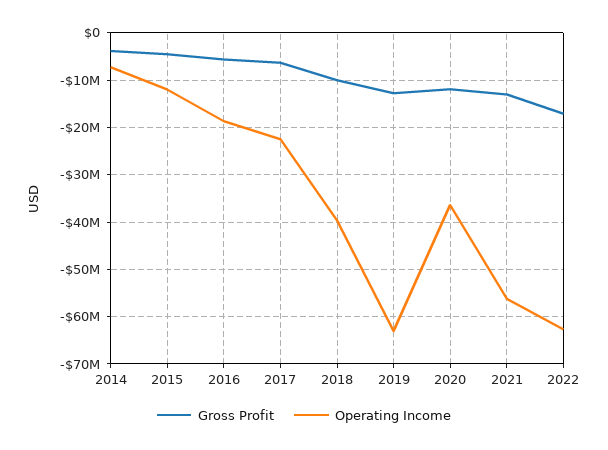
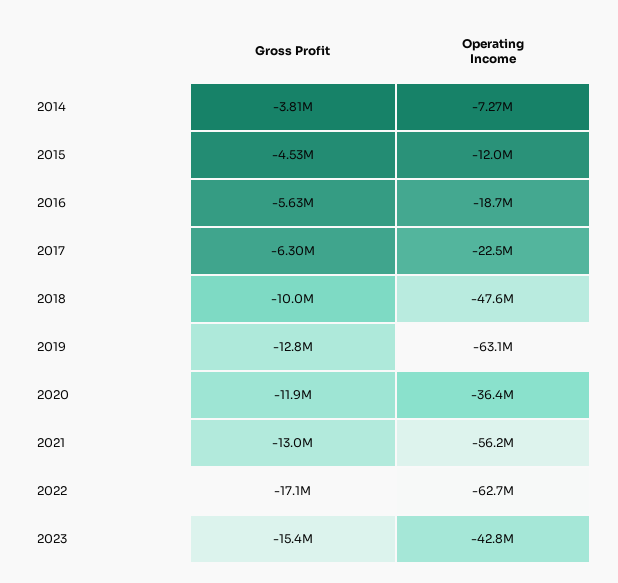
Operating Income, 2018: -40000000 -> -47600000
Gross Profit, 2023: none -> -15400000
Operating Income, 2023: none -> -42800000

